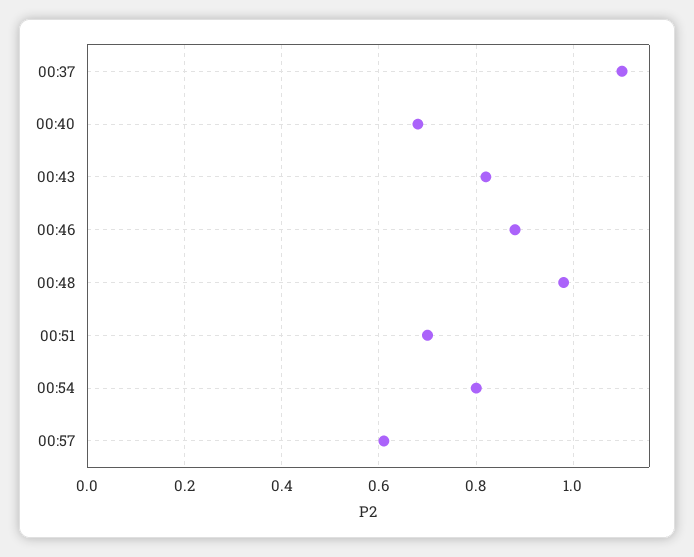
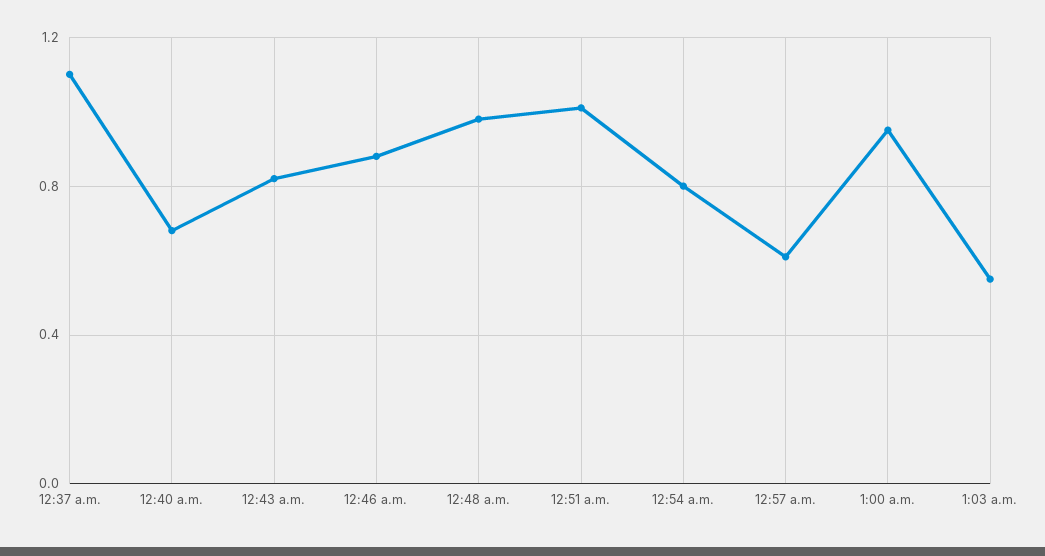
00:51: 0.7 -> 1
1:00 a.m.: none -> 0.95
1:03 a.m.: none -> 0.55

